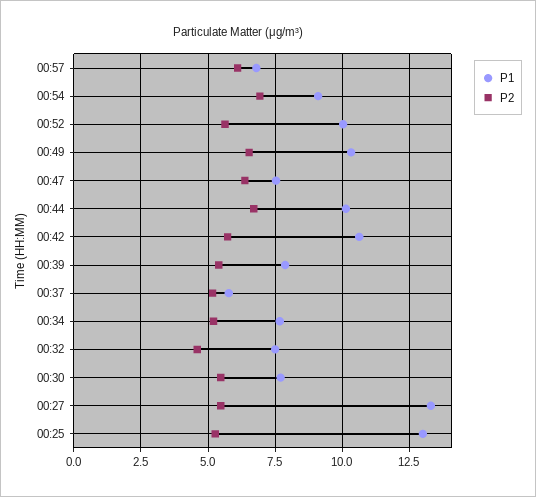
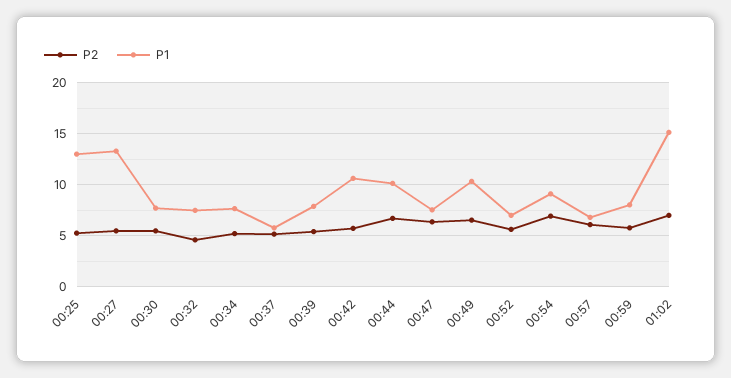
P1, 00:52: 10 -> 7
P2, 00:59: none -> 6
P1, 00:59: none -> 8
P2, 01:02: none -> 7
P1, 01:02: none -> 15

